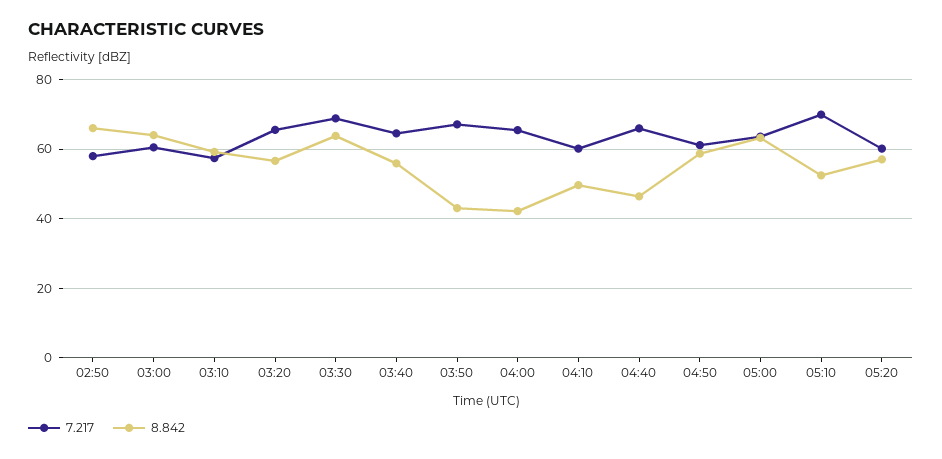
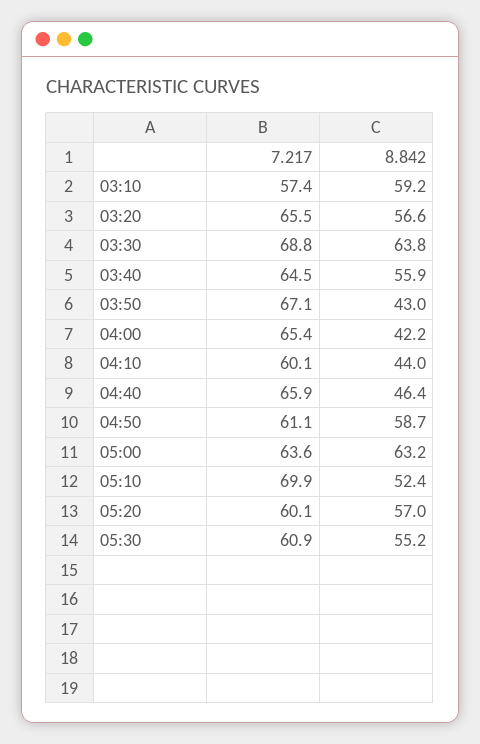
7.217, 02:50: 58 -> none
8.842, 02:50: 66 -> none
7.217, 03:00: 60 -> none
8.842, 03:00: 64 -> none
8.842, 04:10: 50 -> 44
7.217, 05:30: none -> 60.9
8.842, 05:30: none -> 55.2

